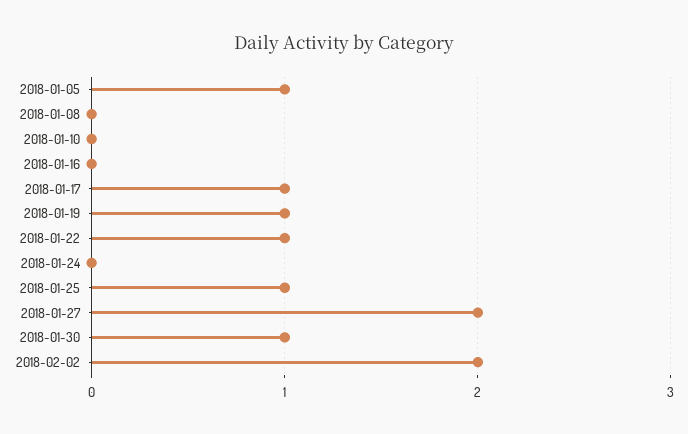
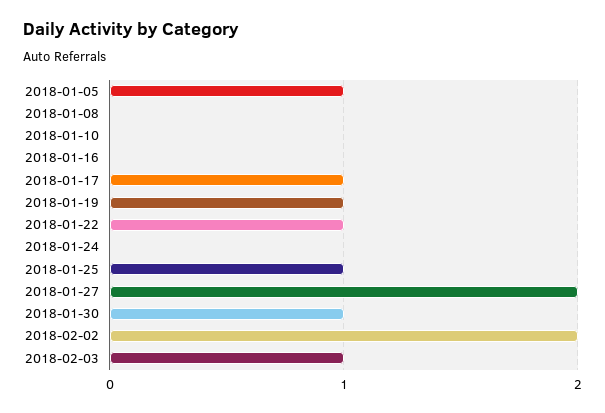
2018-02-03: none -> 1

